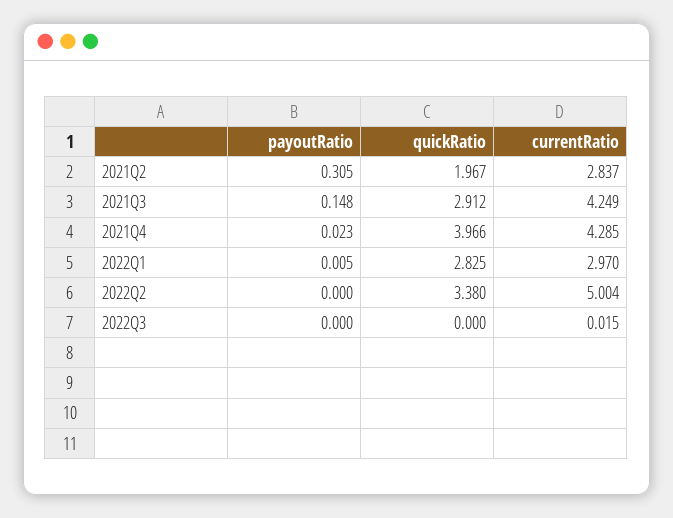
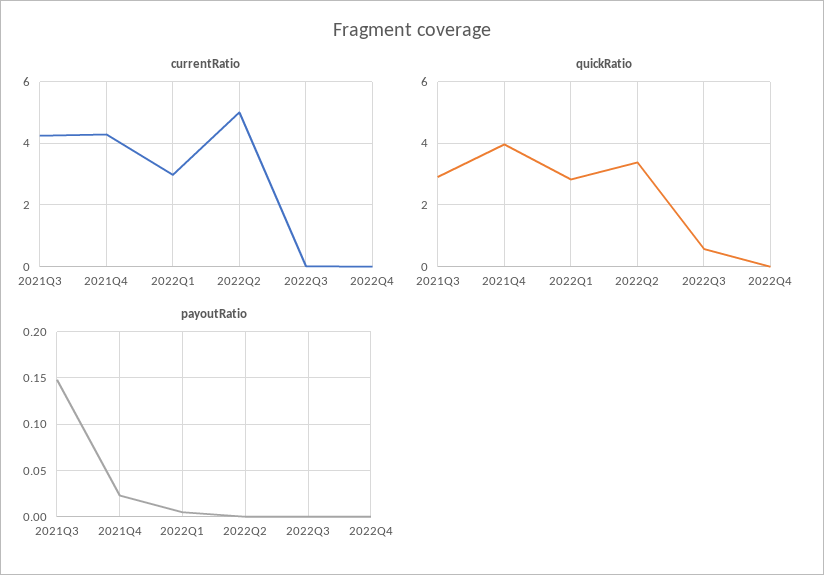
payoutRatio, 2021Q2: 0.305 -> none
quickRatio, 2021Q2: 1.967 -> none
currentRatio, 2021Q2: 2.837 -> none
quickRatio, 2022Q3: 0 -> 0.6
currentRatio, 2022Q4: none -> 0
quickRatio, 2022Q4: none -> 0
payoutRatio, 2022Q4: none -> 0

